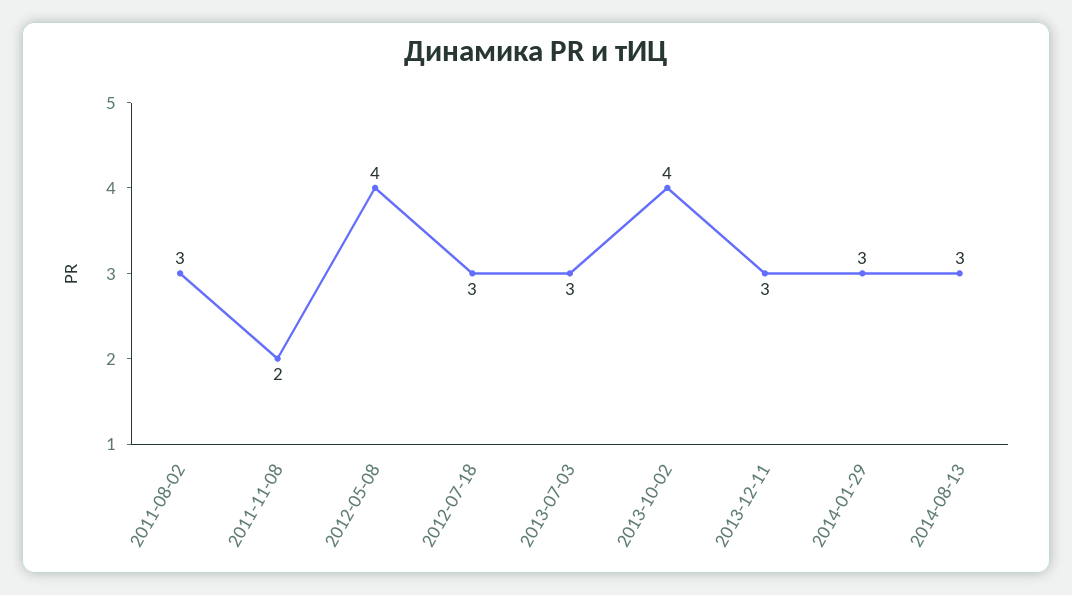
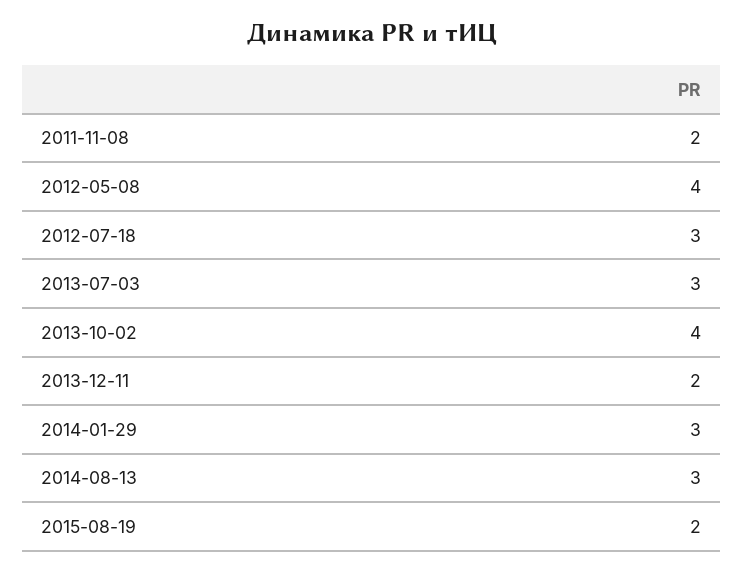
2011-08-02: 3 -> none
2013-12-11: 3 -> 2
2015-08-19: none -> 2

